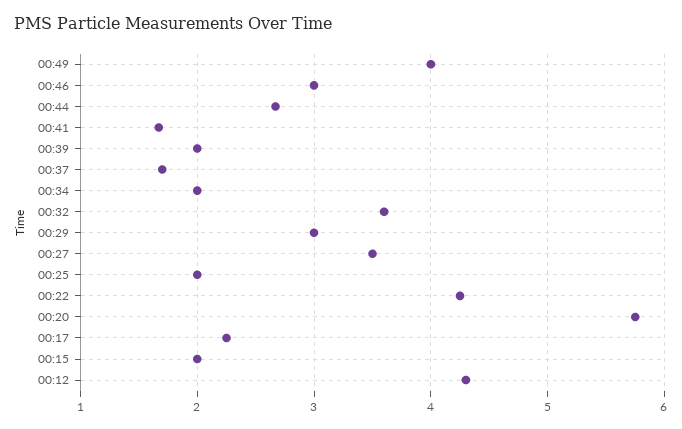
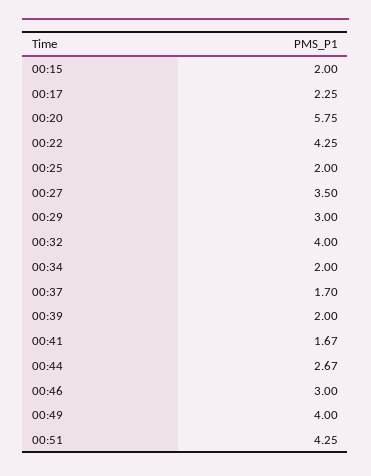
00:32: 3.6 -> 4
00:12: 4.3 -> none
00:51: none -> 4.25

